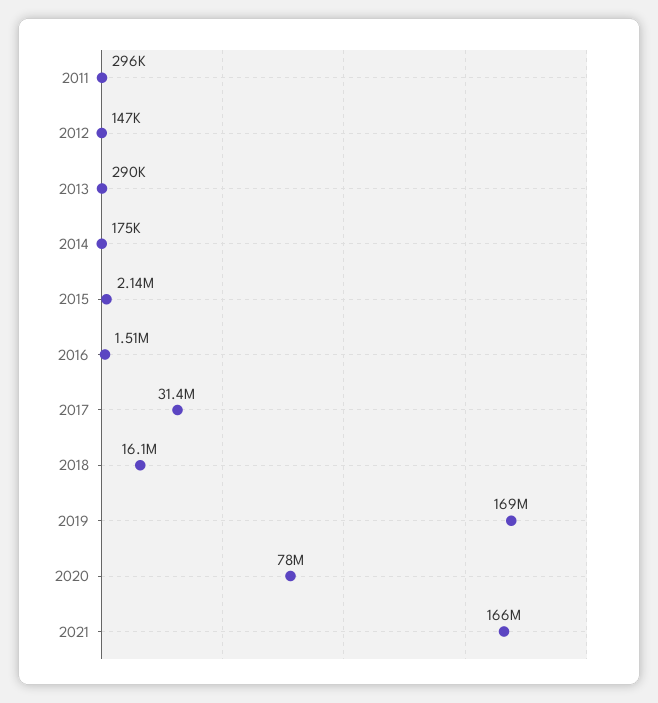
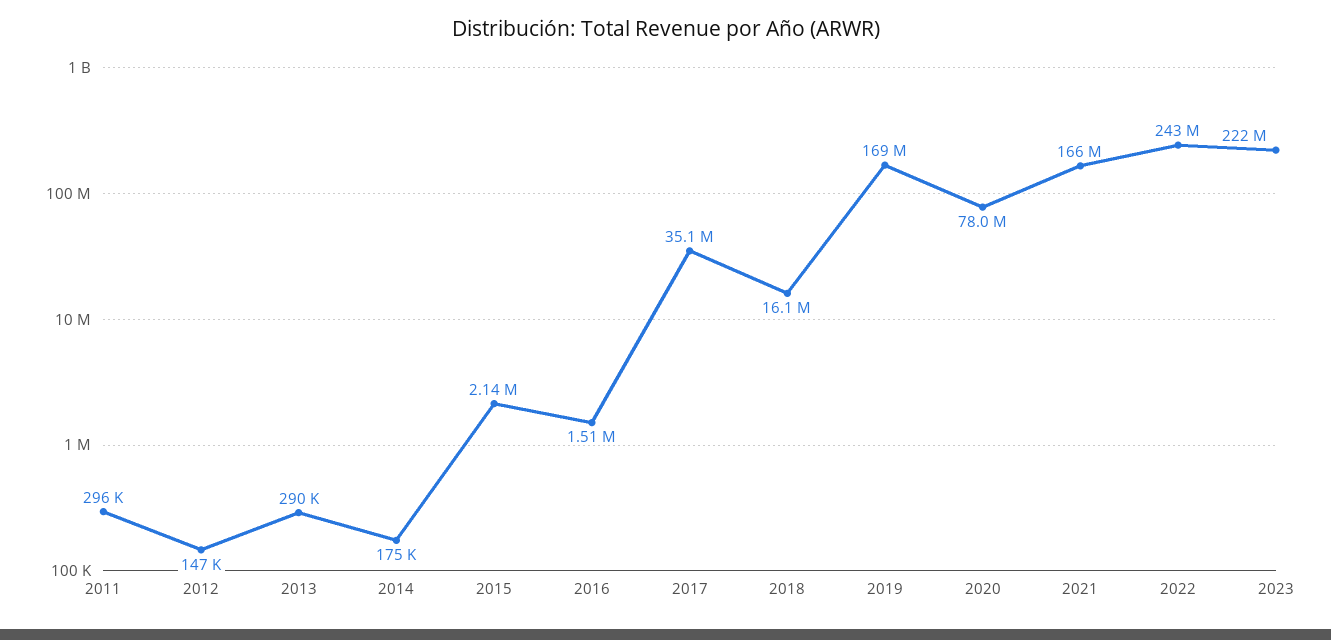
2017: 31400000 -> 35100000
2022: none -> 243000000
2023: none -> 222000000

